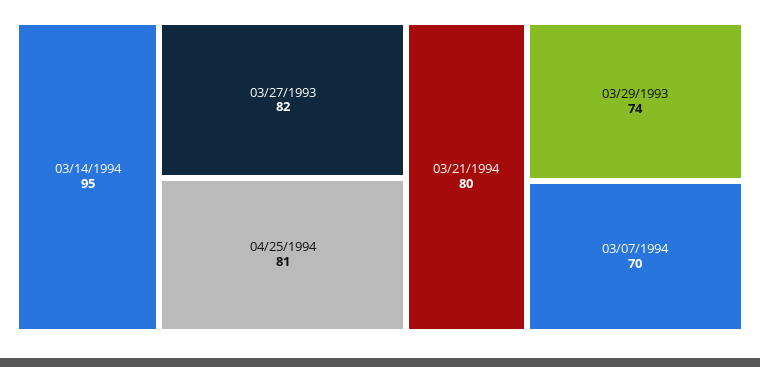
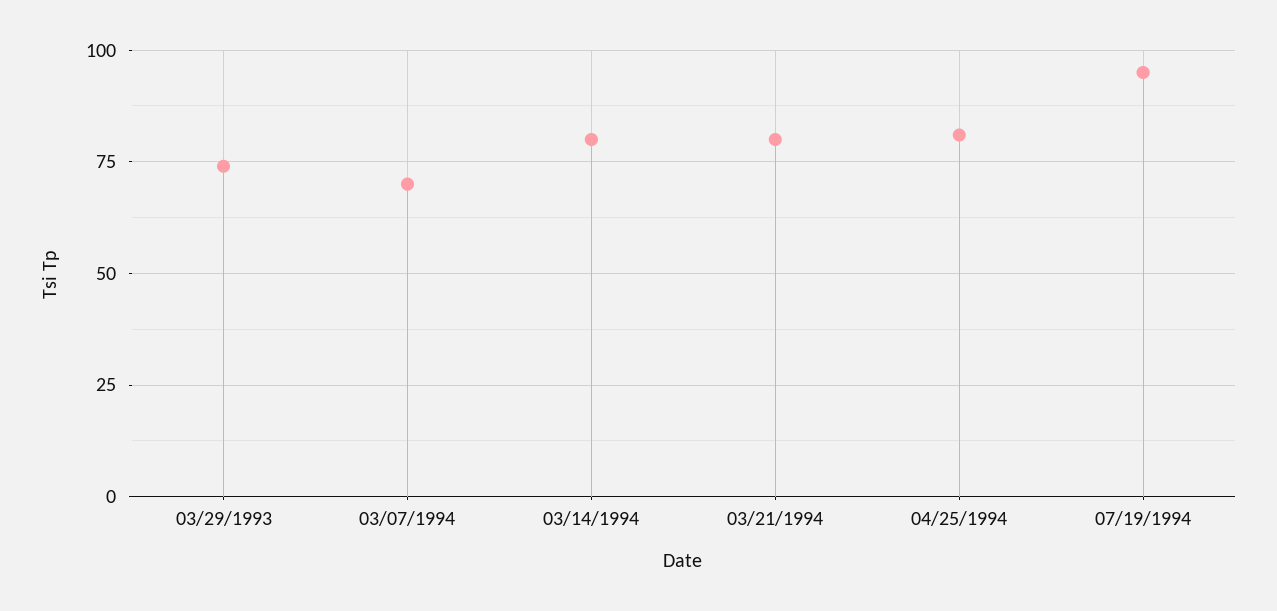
03/14/1994: 95 -> 80
03/27/1993: 82 -> none
07/19/1994: none -> 95

